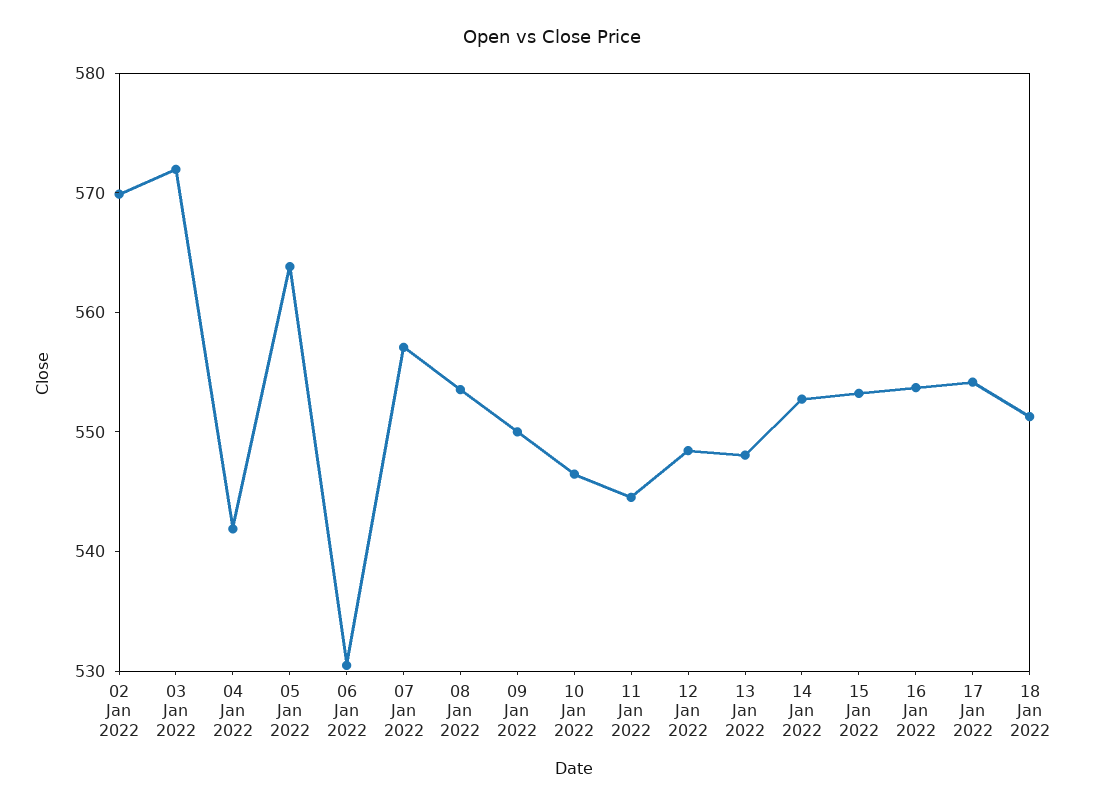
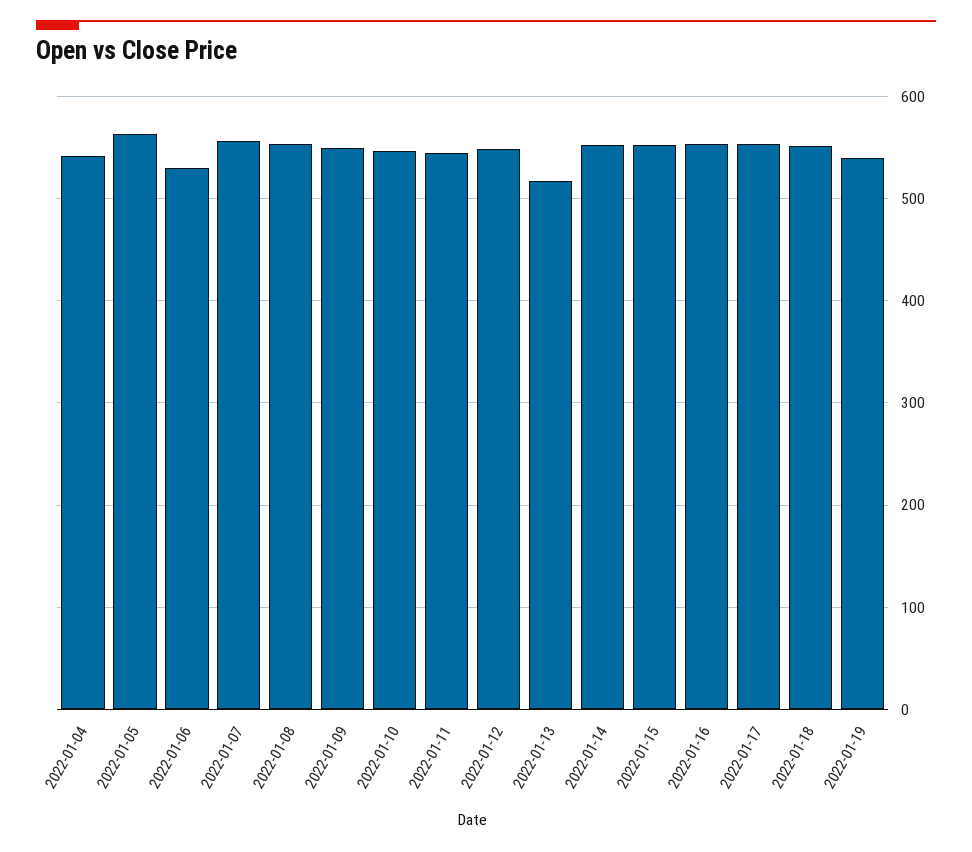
02 Jan 2022: 570 -> none
03 Jan 2022: 572 -> none
13 Jan 2022: 548 -> 520
2022-01-19: none -> 540

